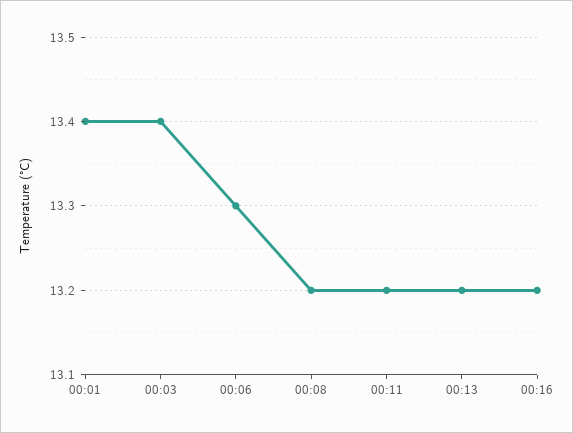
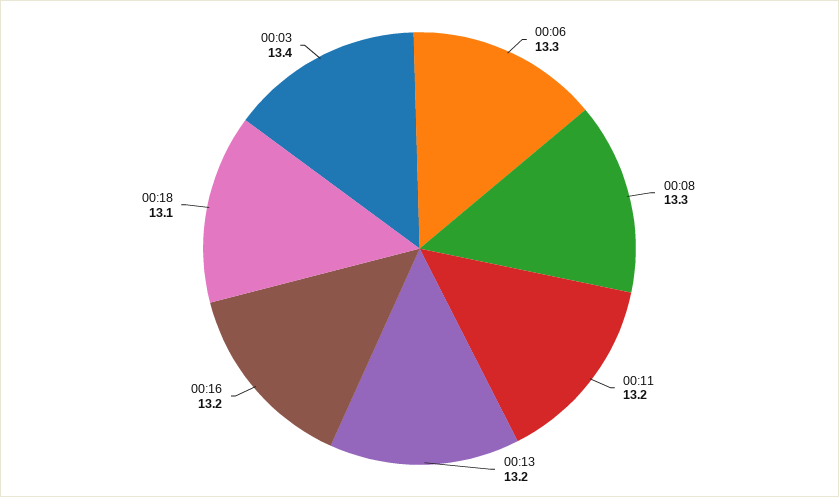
00:01: 13.4 -> none
00:08: 13.2 -> 13.3
00:18: none -> 13.1

